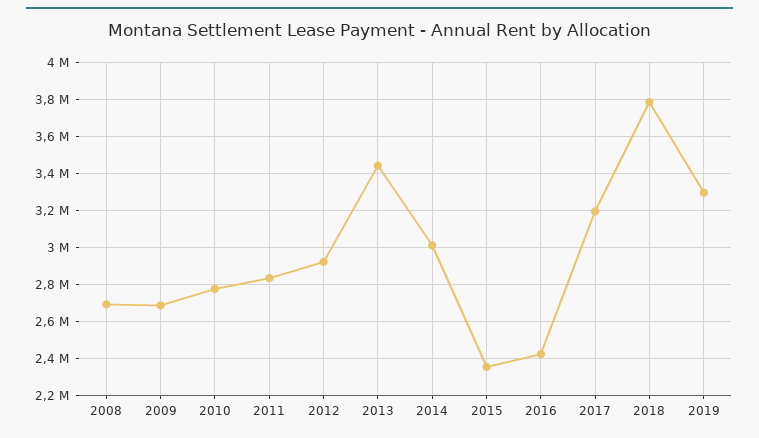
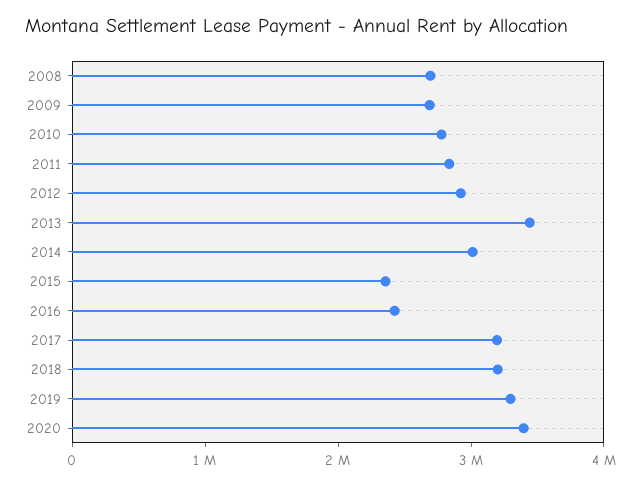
2018: 3800000 -> 3200000
2020: none -> 3400000

